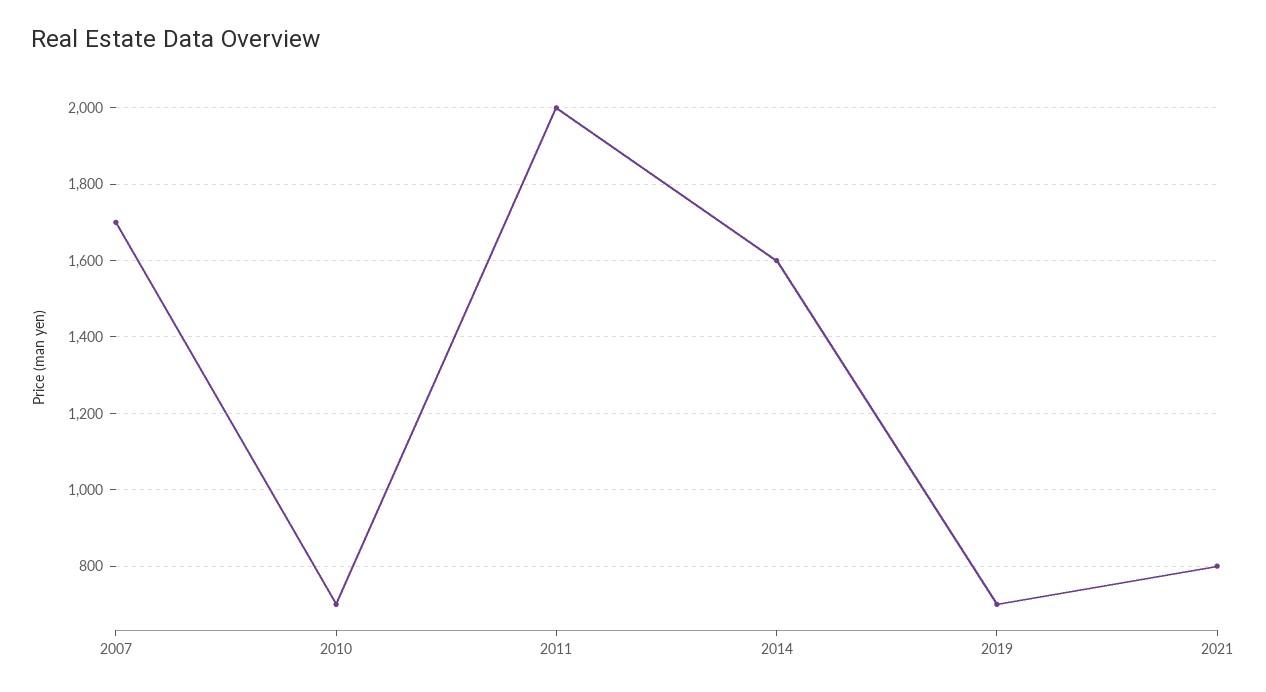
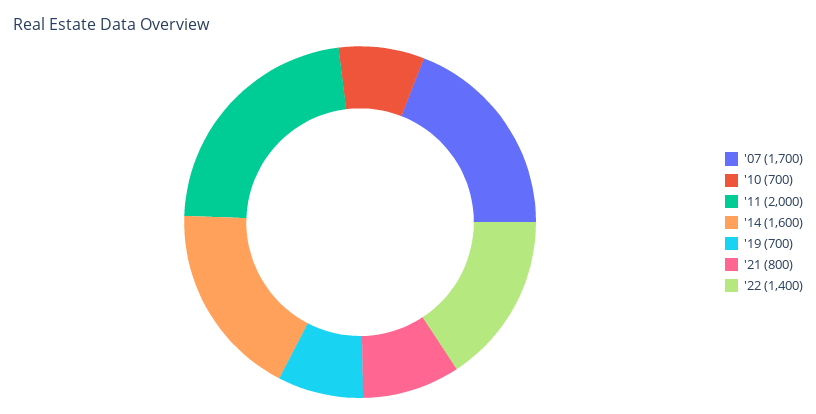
'22: none -> 1400

